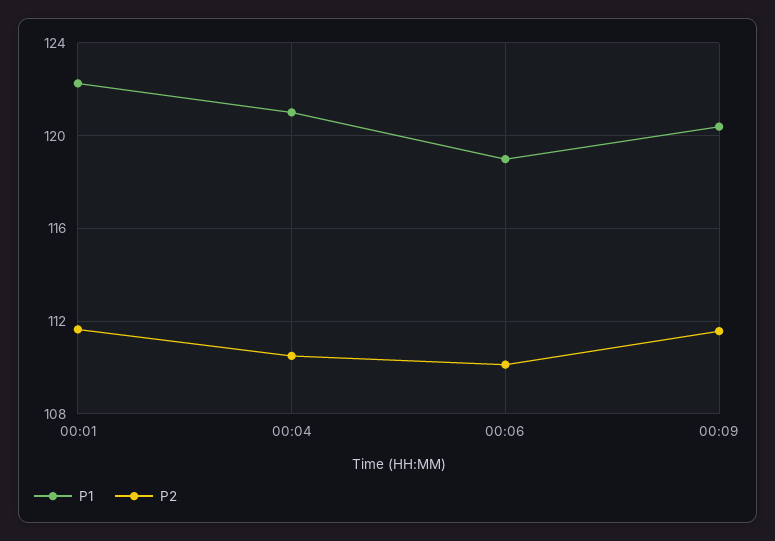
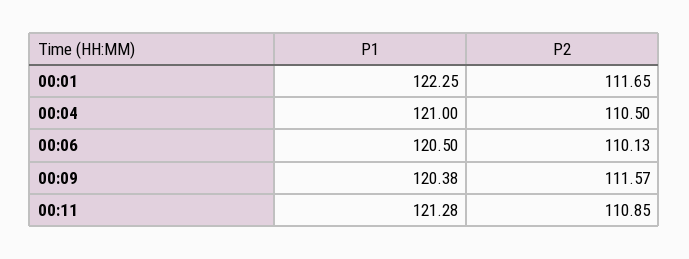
P1, 00:06: 119 -> 120.5
P1, 00:11: none -> 121.28
P2, 00:11: none -> 110.85

